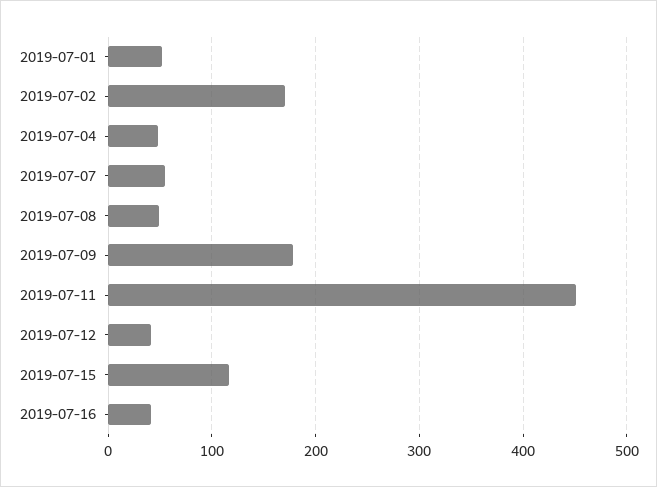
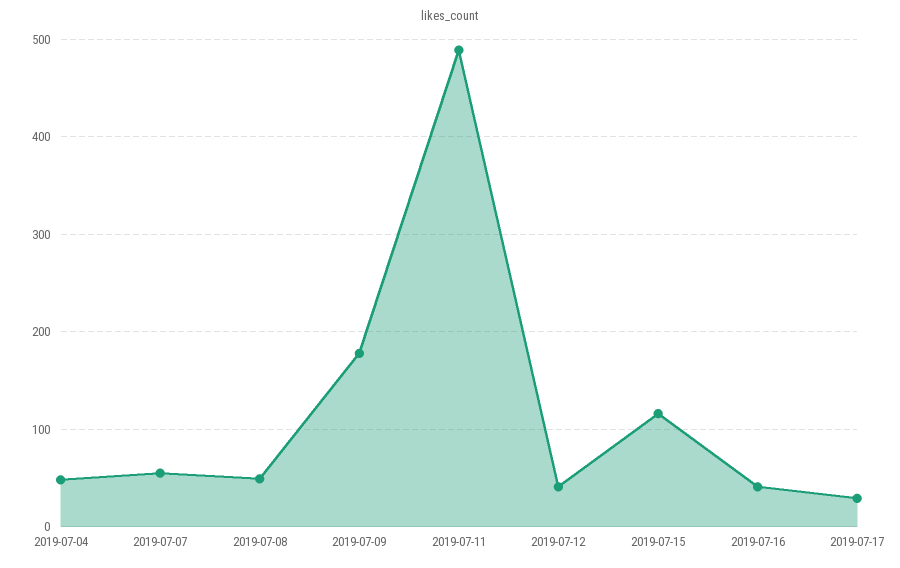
2019-07-01: 50 -> none
2019-07-02: 170 -> none
2019-07-11: 450 -> 490
2019-07-17: none -> 30

